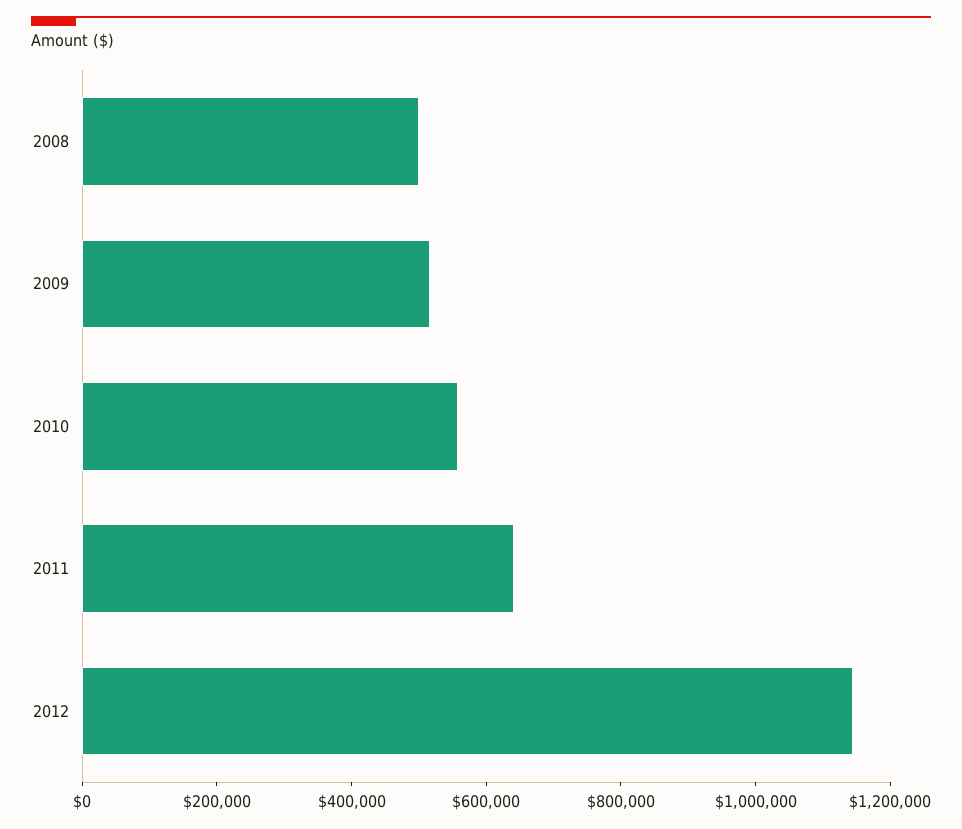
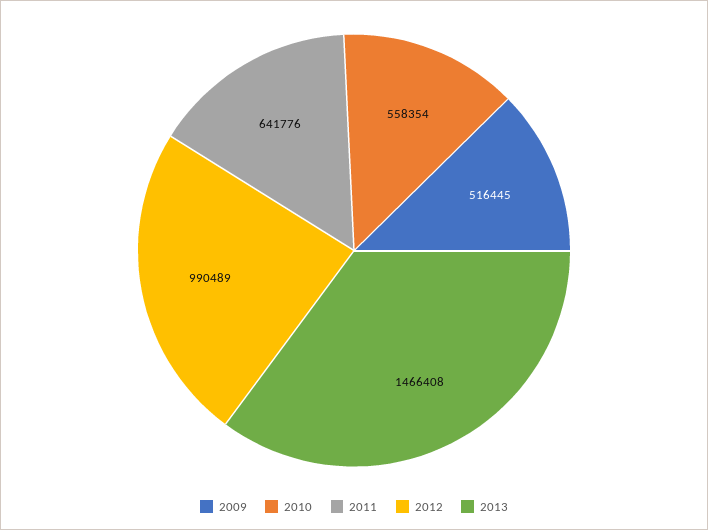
2008: 500000 -> none
2012: 1150000 -> 990489
2013: none -> 1466408

